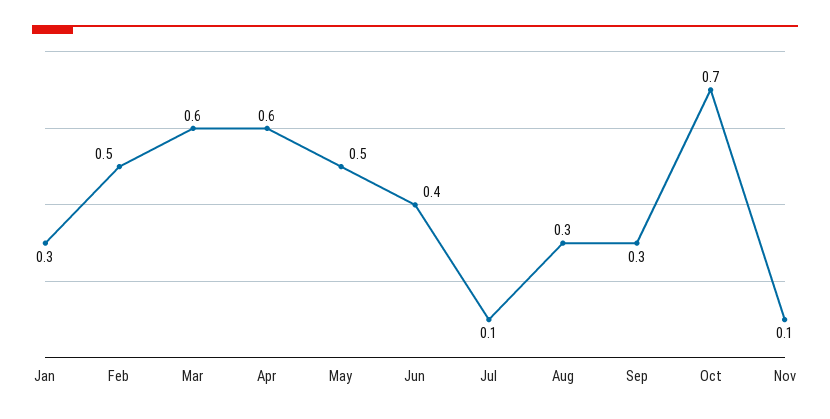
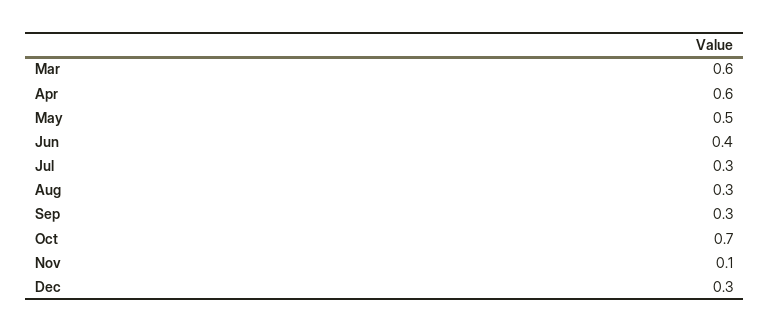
Jan: 0.3 -> none
Feb: 0.5 -> none
Jul: 0.1 -> 0.3
Dec: none -> 0.3

